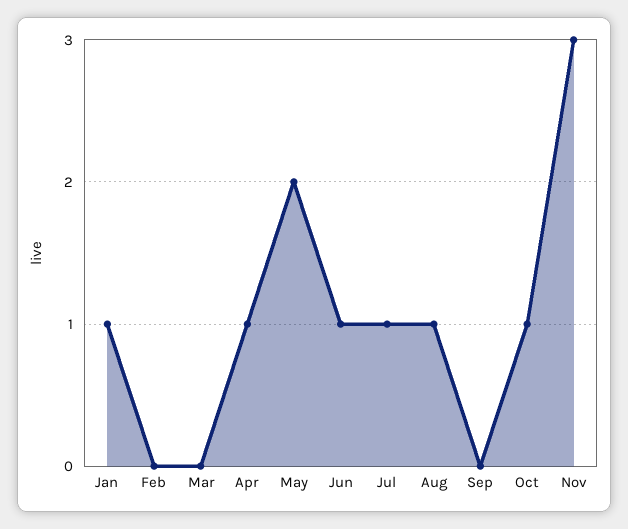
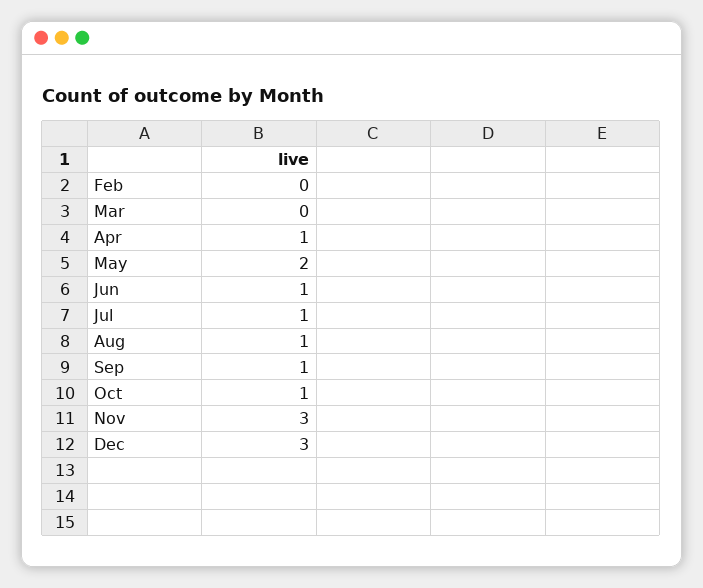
Jan: 1 -> none
Sep: 0 -> 1
Dec: none -> 3

